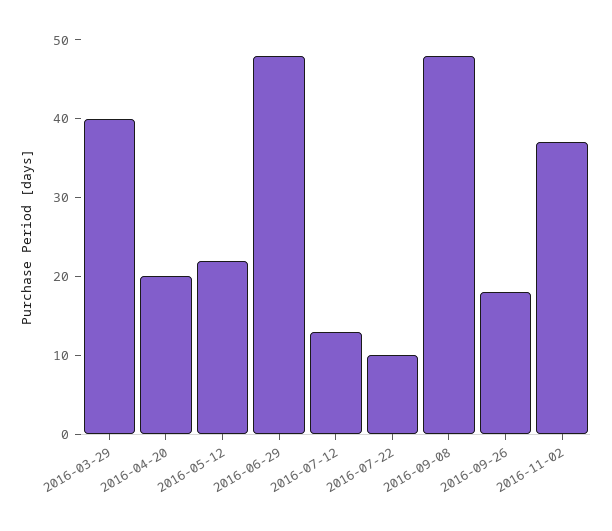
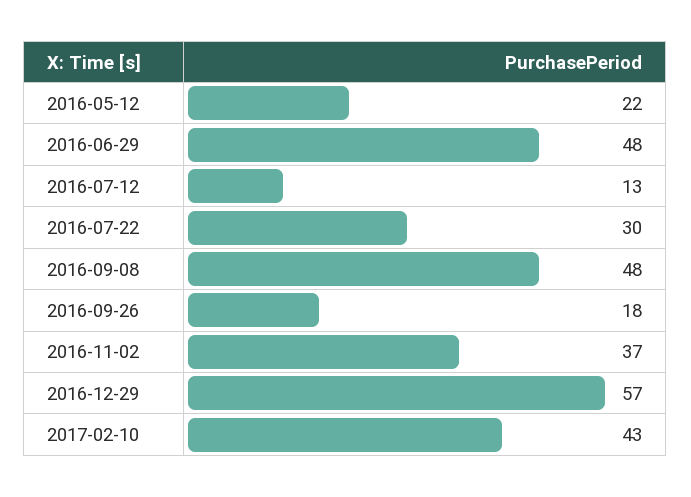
2016-03-29: 40 -> none
2016-04-20: 20 -> none
2016-07-22: 10 -> 30
2016-12-29: none -> 57
2017-02-10: none -> 43

